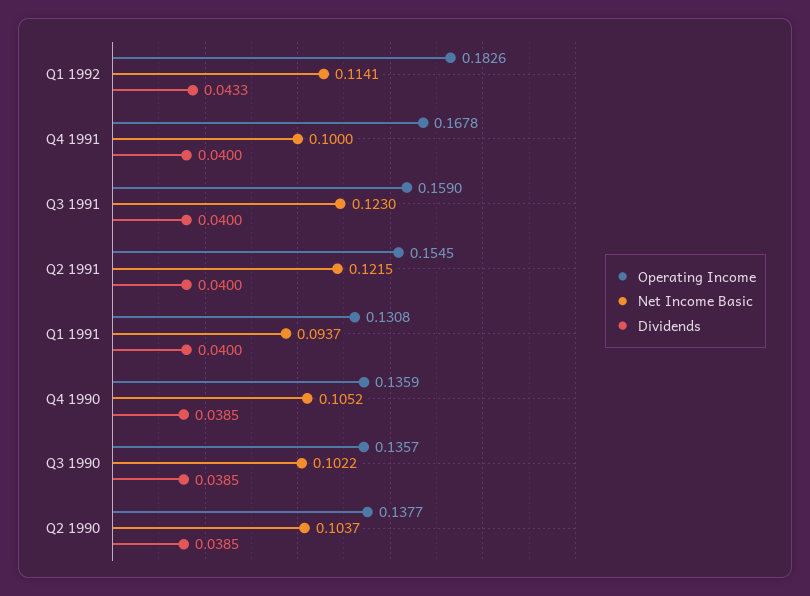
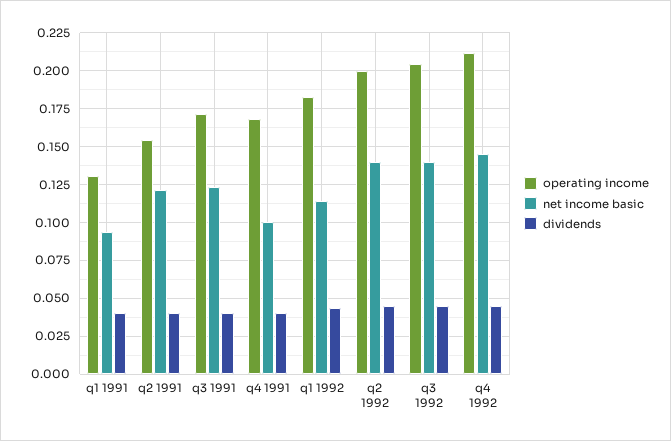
Operating Income, Q3 1991: 0.159 -> 0.17
Operating Income, Q4 1990: 0.1359 -> none
Net Income Basic, Q4 1990: 0.1052 -> none
Dividends, Q4 1990: 0.0385 -> none
Operating Income, Q3 1990: 0.1357 -> none
Net Income Basic, Q3 1990: 0.1022 -> none
Dividends, Q3 1990: 0.0385 -> none
Operating Income, Q2 1990: 0.1377 -> none
Net Income Basic, Q2 1990: 0.1037 -> none
Dividends, Q2 1990: 0.0385 -> none
Operating Income, q2 1992: none -> 0.2
Net Income Basic, q2 1992: none -> 0.14
Dividends, q2 1992: none -> 0.045
Operating Income, q3 1992: none -> 0.205
Net Income Basic, q3 1992: none -> 0.14
Dividends, q3 1992: none -> 0.045
Operating Income, q4 1992: none -> 0.21
Net Income Basic, q4 1992: none -> 0.145
Dividends, q4 1992: none -> 0.045

